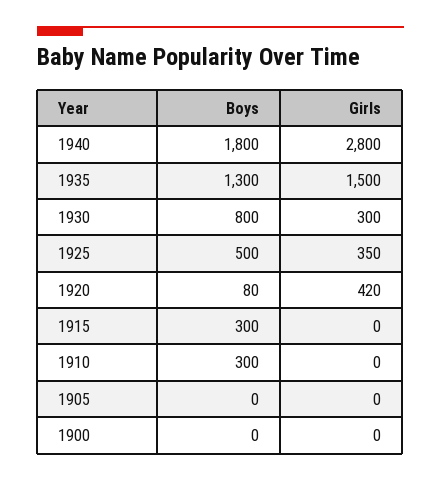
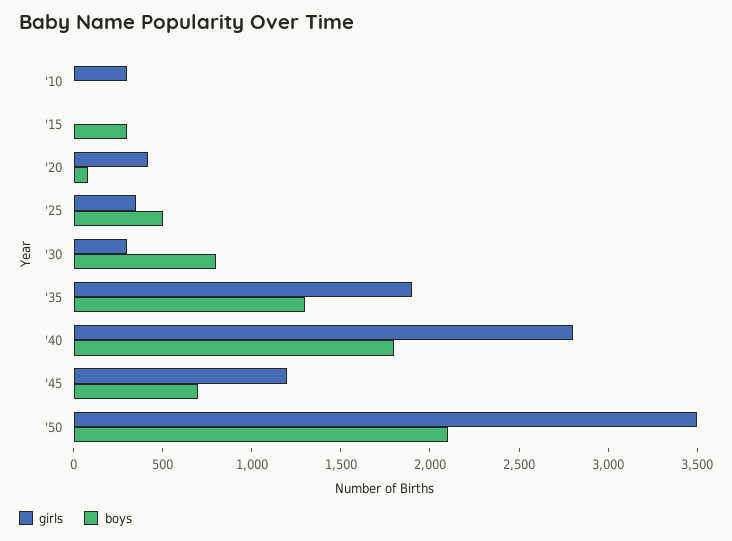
Girls, 1935: 1500 -> 1900
Boys, 1910: 300 -> 0
Girls, 1910: 0 -> 300
Boys, 1905: 0 -> none
Girls, 1905: 0 -> none
Boys, 1900: 0 -> none
Girls, 1900: 0 -> none
Girls, '45: none -> 1200
Boys, '45: none -> 700
Girls, '50: none -> 3500
Boys, '50: none -> 2100

